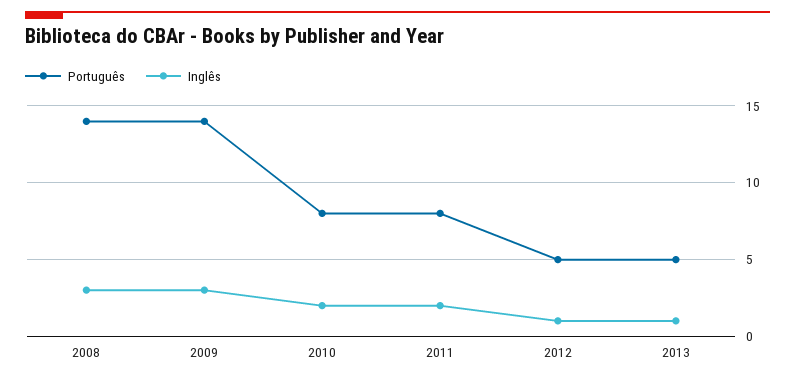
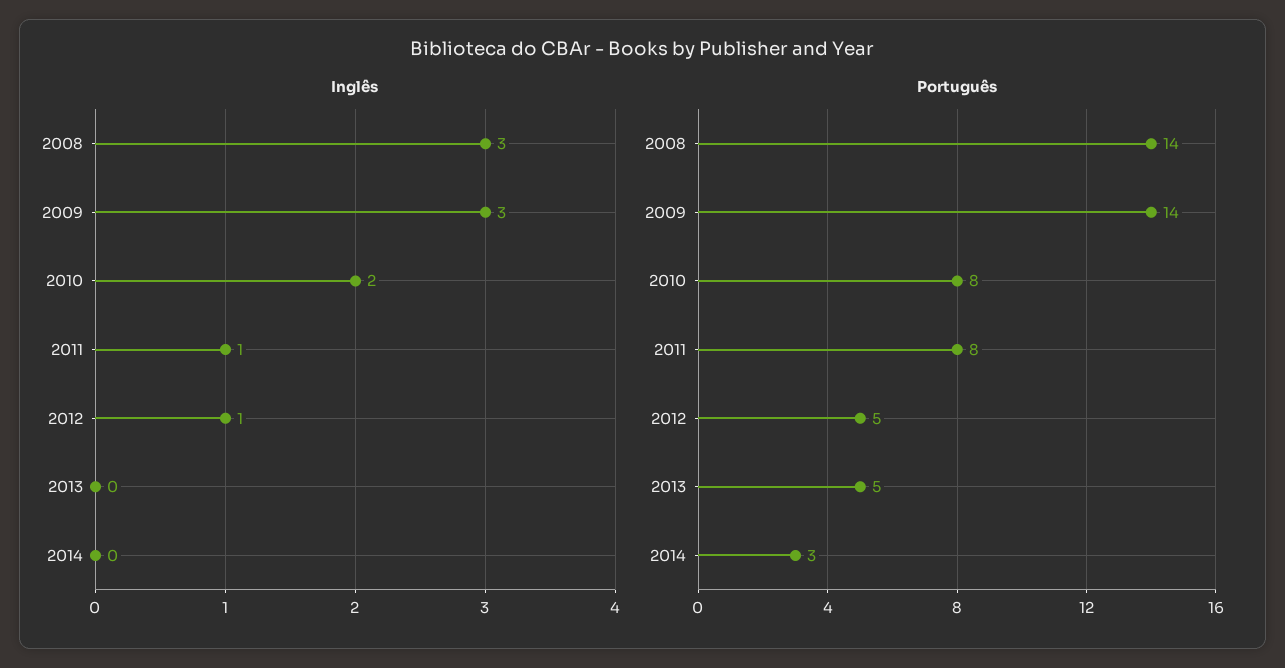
Inglês, 2011: 2 -> 1
Inglês, 2013: 1 -> 0
Inglês, 2014: none -> 0
Português, 2014: none -> 3

